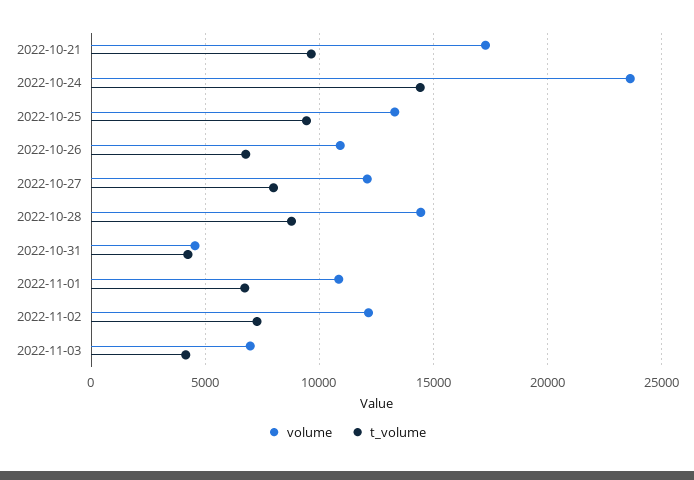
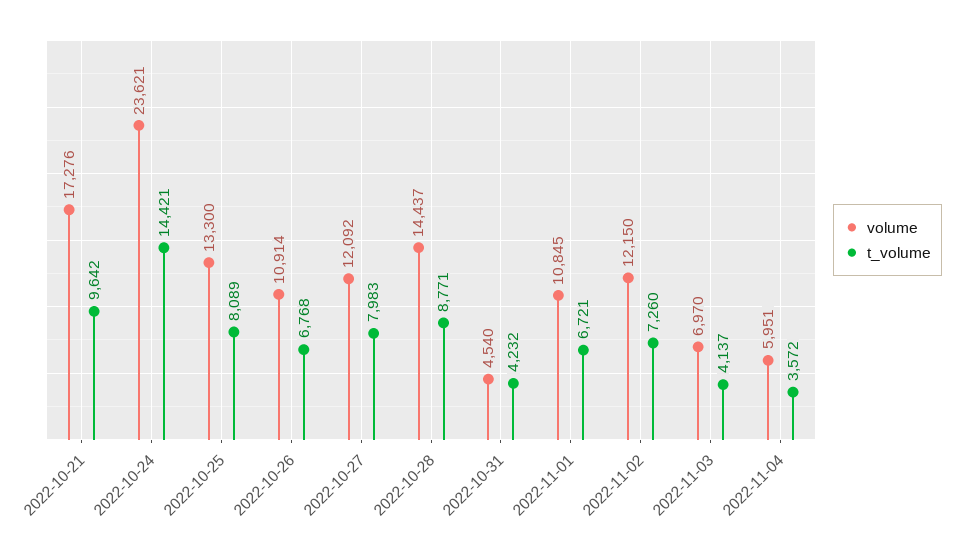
t_volume, 2022-10-25: 9500 -> 8089
volume, 2022-11-04: none -> 5951
t_volume, 2022-11-04: none -> 3572

